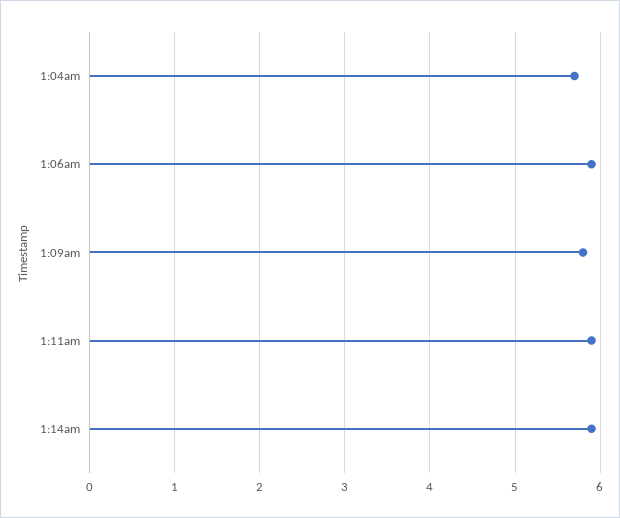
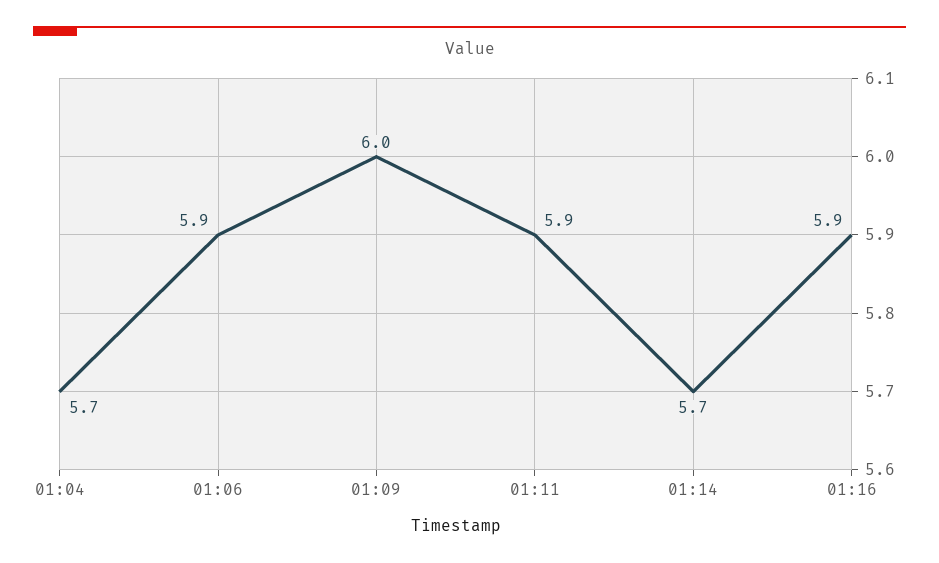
1:09am: 5.8 -> 6
1:14am: 5.9 -> 5.7
01:16: none -> 5.9

